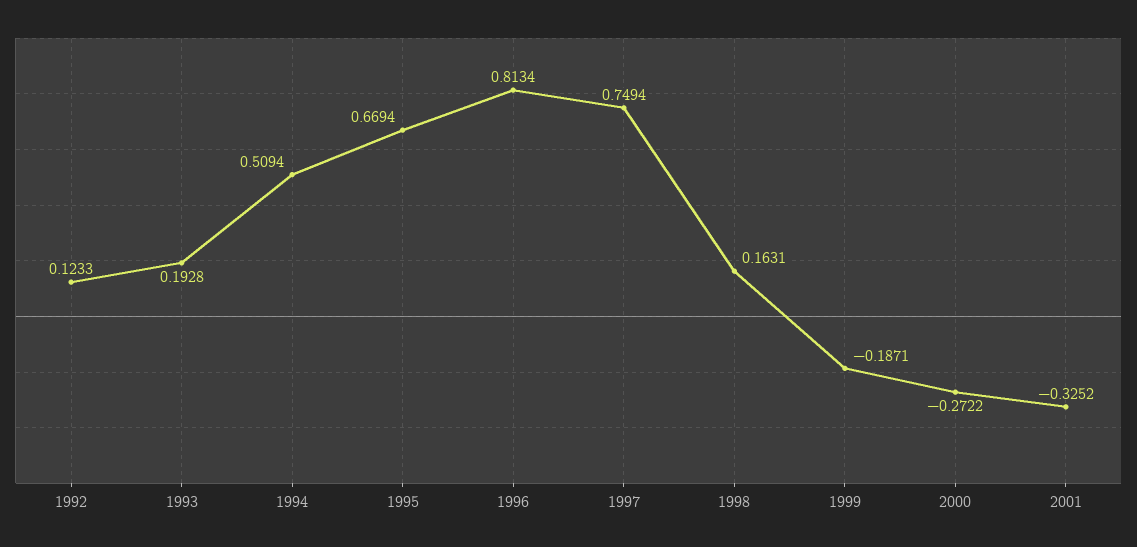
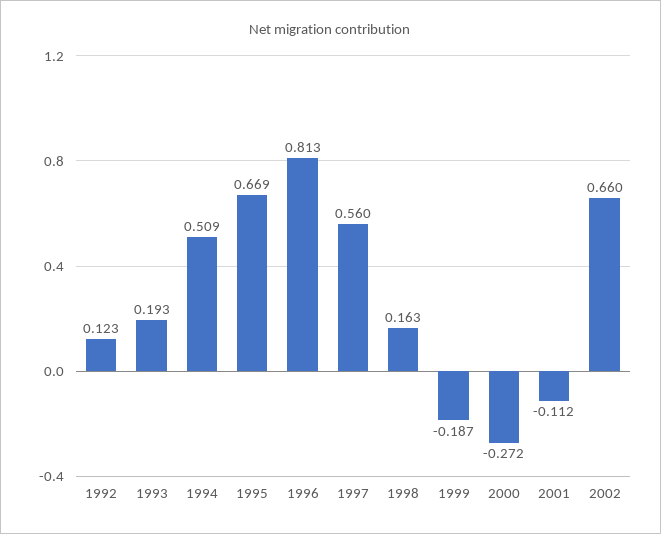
1997: 0.7494 -> 0.56
2001: -0.3252 -> -0.112
2002: none -> 0.66

